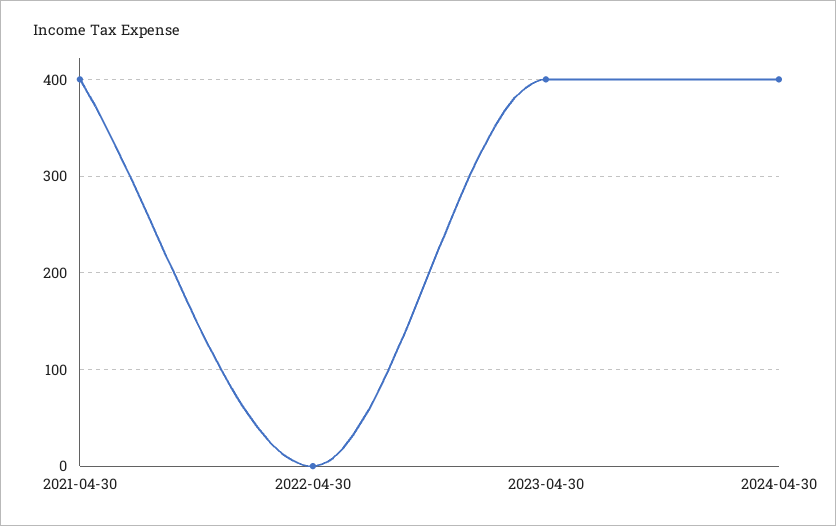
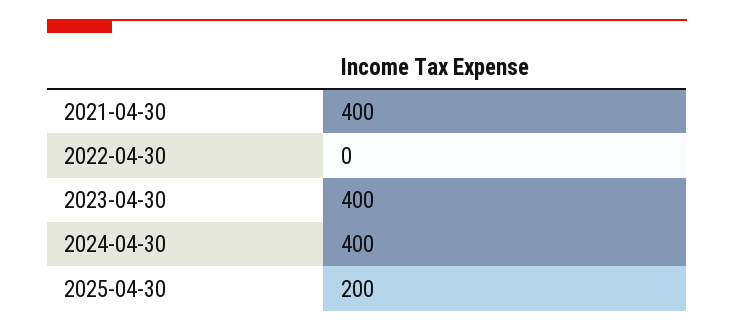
2025-04-30: none -> 200

